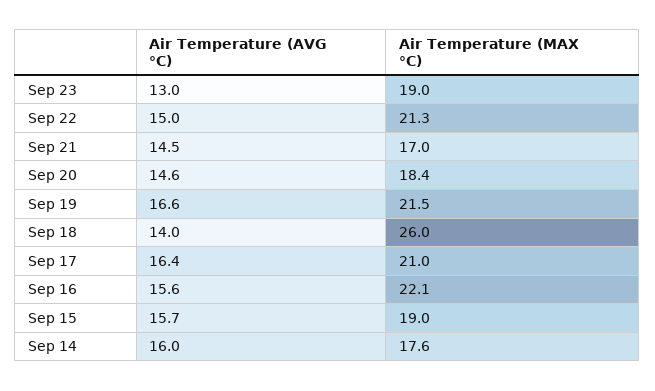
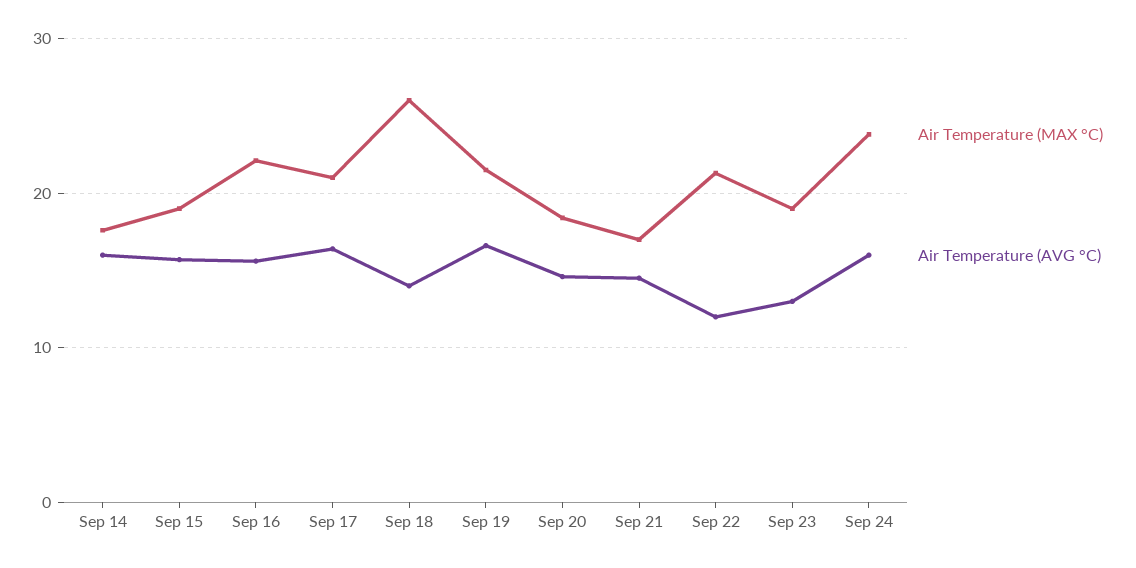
Air Temperature (AVG °C), Sep 22: 15 -> 12
Air Temperature (MAX °C), Sep 24: none -> 24
Air Temperature (AVG °C), Sep 24: none -> 16

